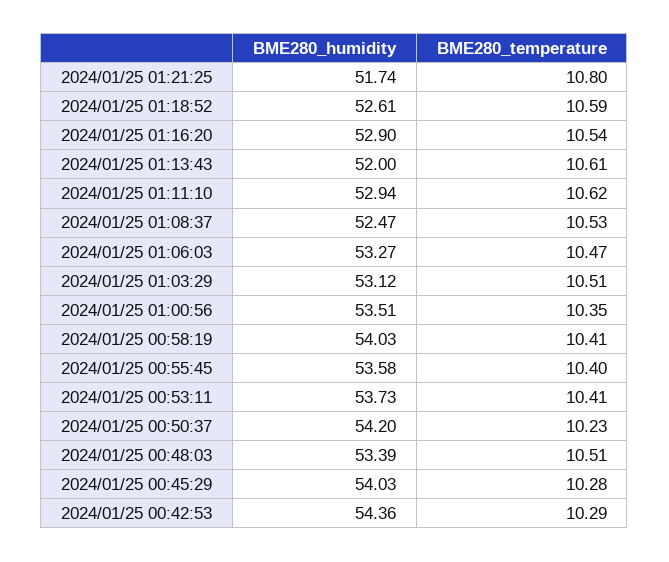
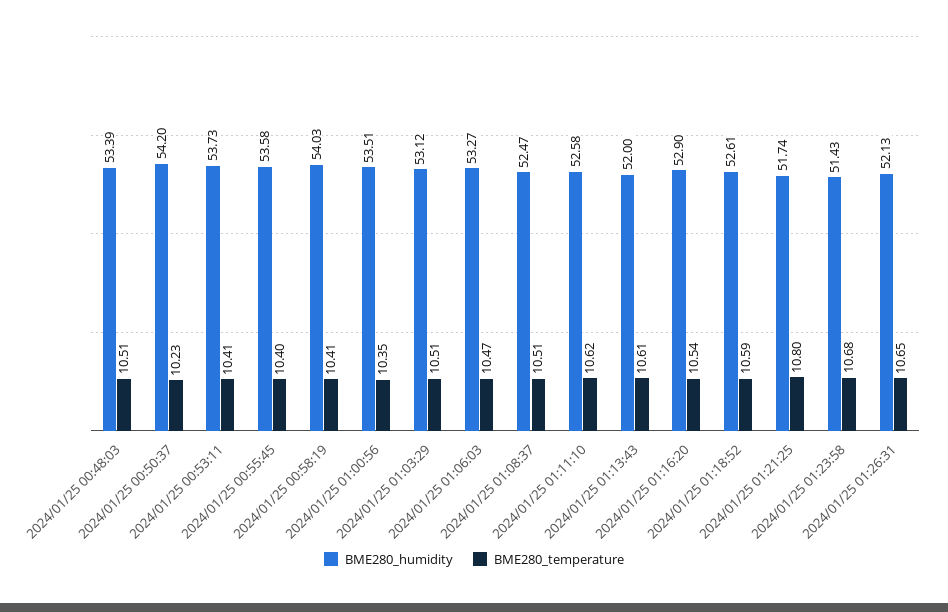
BME280_humidity, 2024/01/25 01:11:10: 52.94 -> 52.58
BME280_temperature, 2024/01/25 01:08:37: 10.53 -> 10.51
BME280_humidity, 2024/01/25 00:45:29: 54.03 -> none
BME280_temperature, 2024/01/25 00:45:29: 10.28 -> none
BME280_humidity, 2024/01/25 00:42:53: 54.36 -> none
BME280_temperature, 2024/01/25 00:42:53: 10.29 -> none
BME280_humidity, 2024/01/25 01:23:58: none -> 51.43
BME280_temperature, 2024/01/25 01:23:58: none -> 10.68
BME280_humidity, 2024/01/25 01:26:31: none -> 52.13
BME280_temperature, 2024/01/25 01:26:31: none -> 10.65

